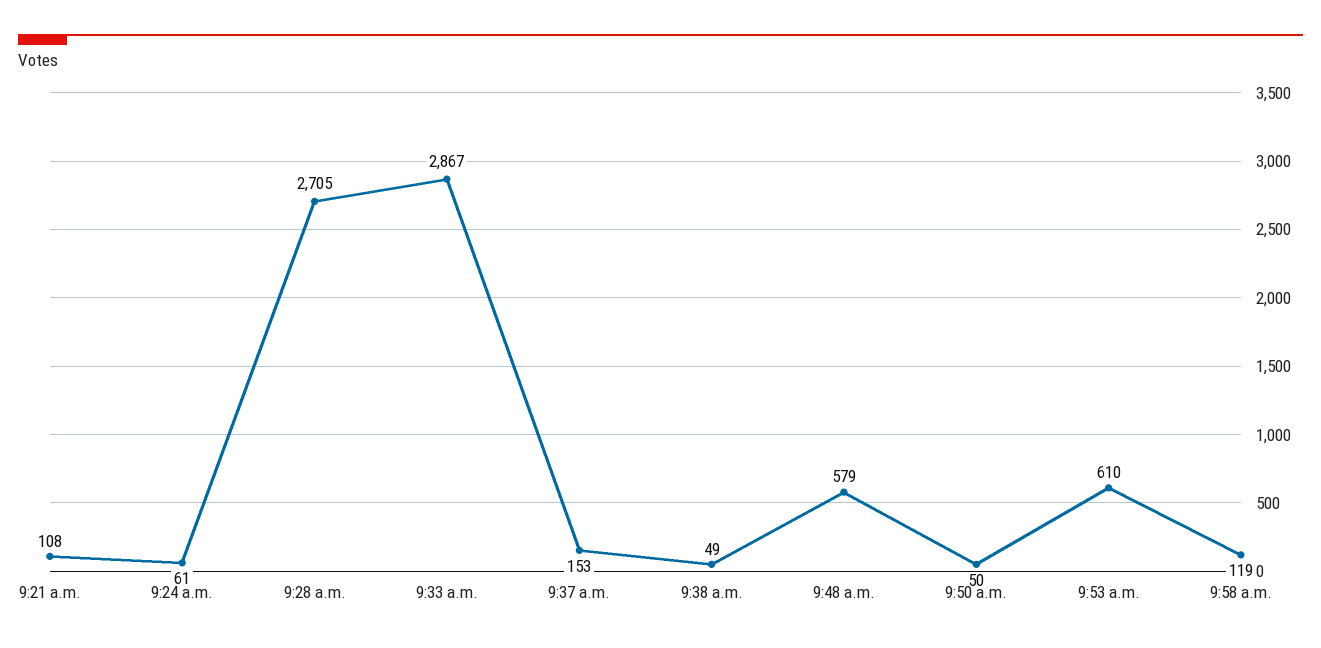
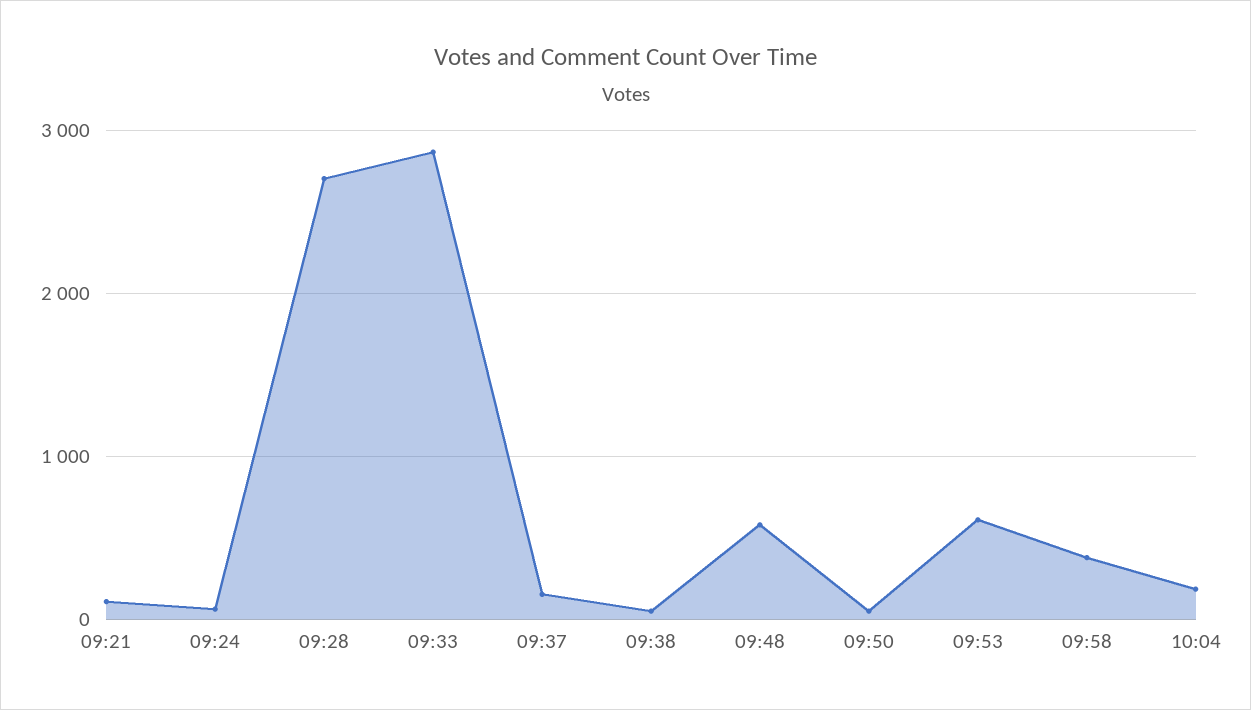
9:58 a.m.: 119 -> 400
10:04: none -> 200

